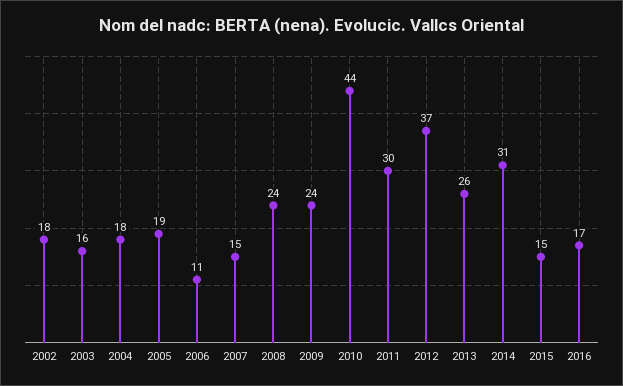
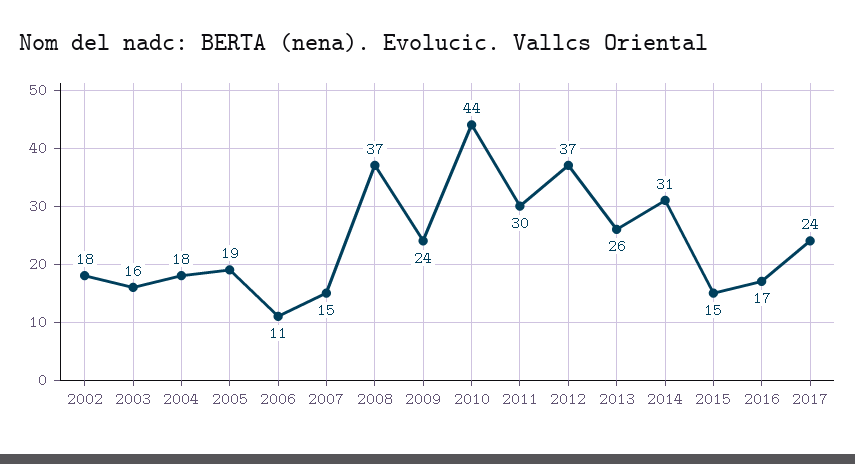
2008: 24 -> 37
2017: none -> 24

